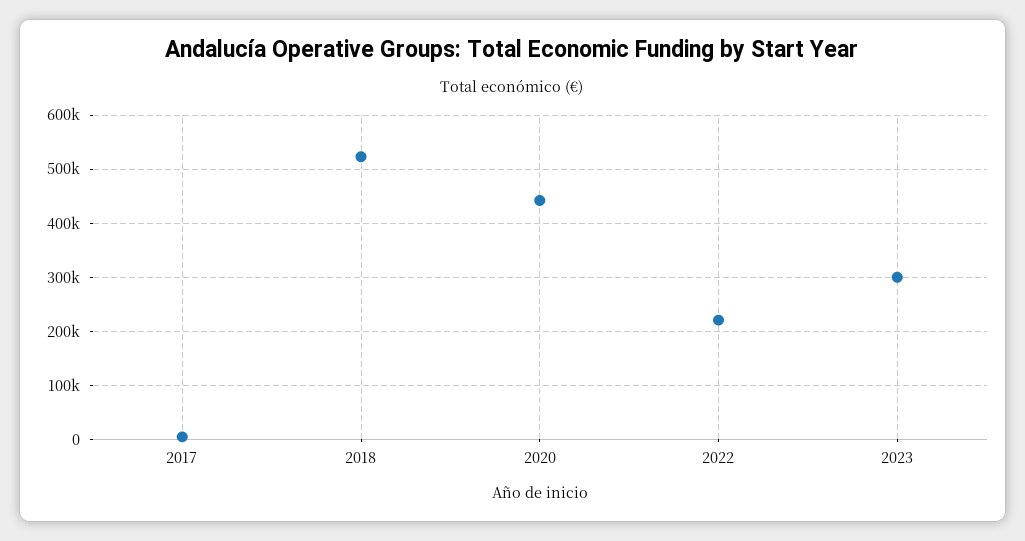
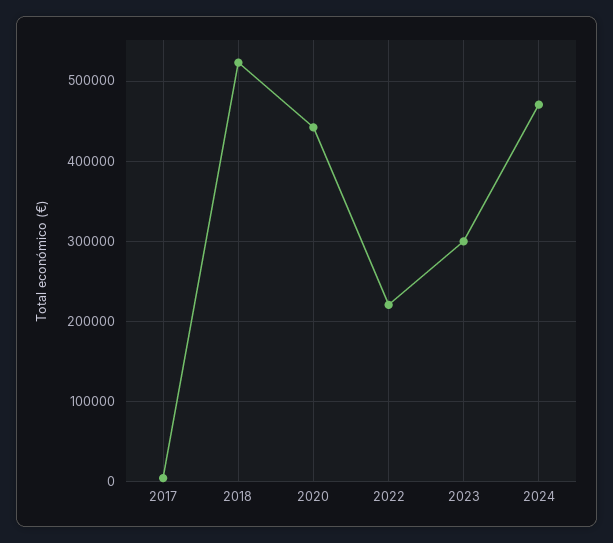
2024: none -> 470000

